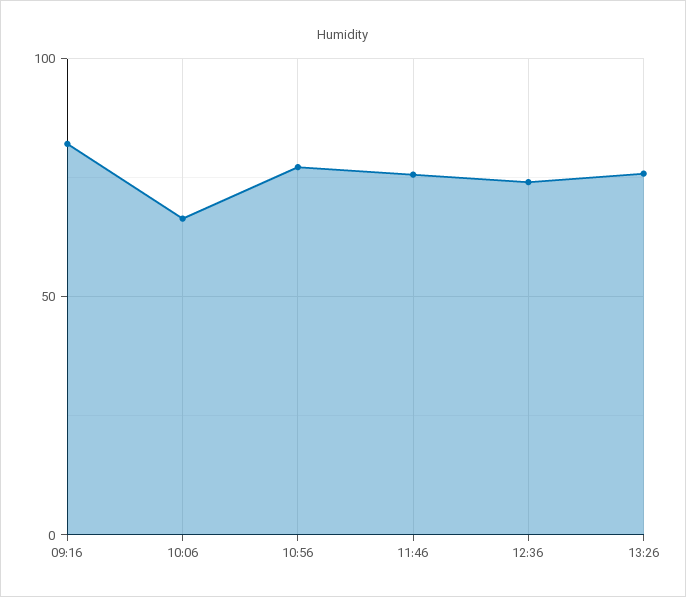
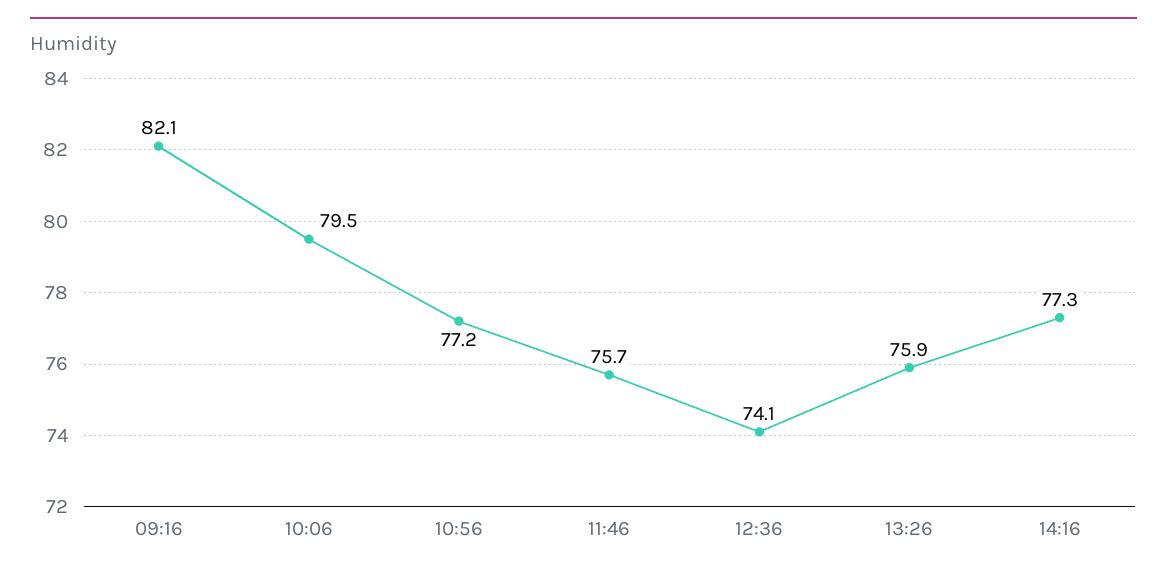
10:06: 65 -> 79.5
14:16: none -> 77.3

